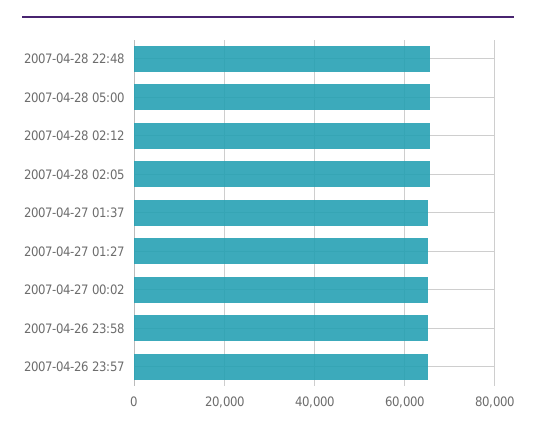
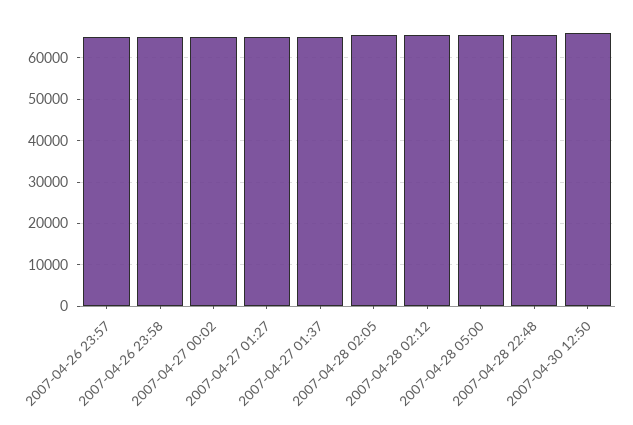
2007-04-30 12:50: none -> 66000

